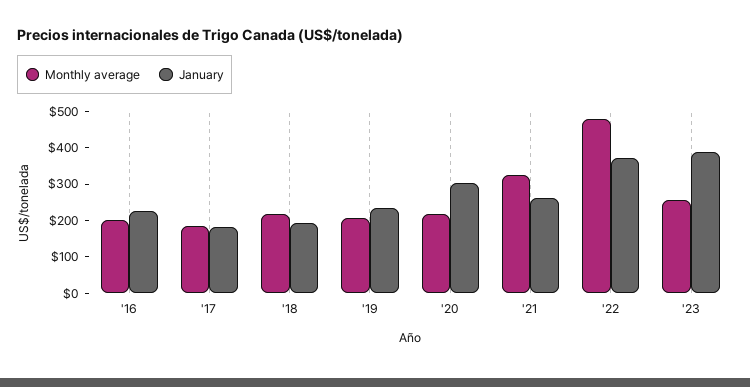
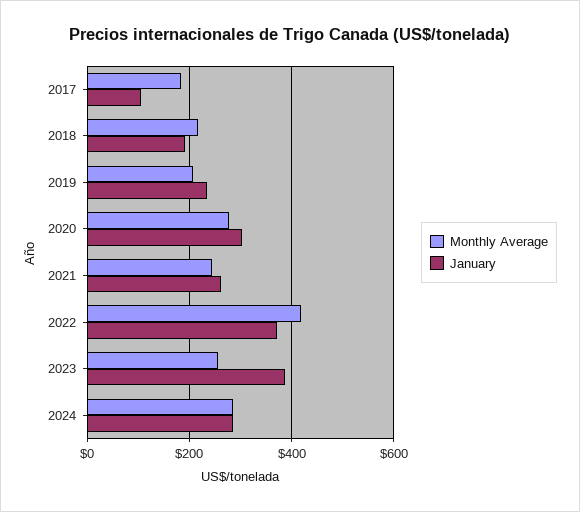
Monthly average, '16: 200 -> none
January, '16: 225 -> none
January, '17: 175 -> 100
Monthly average, '20: 225 -> 280
Monthly average, '21: 325 -> 240
Monthly average, '22: 475 -> 420
Monthly average, 2024: none -> 280
January, 2024: none -> 280

